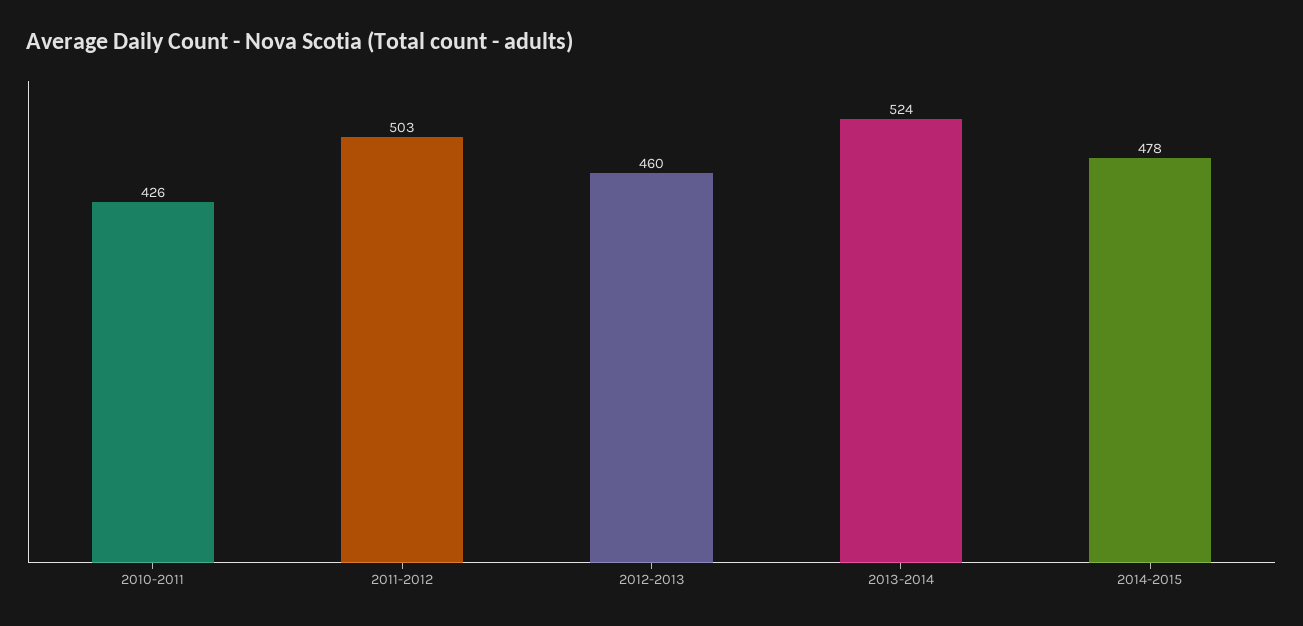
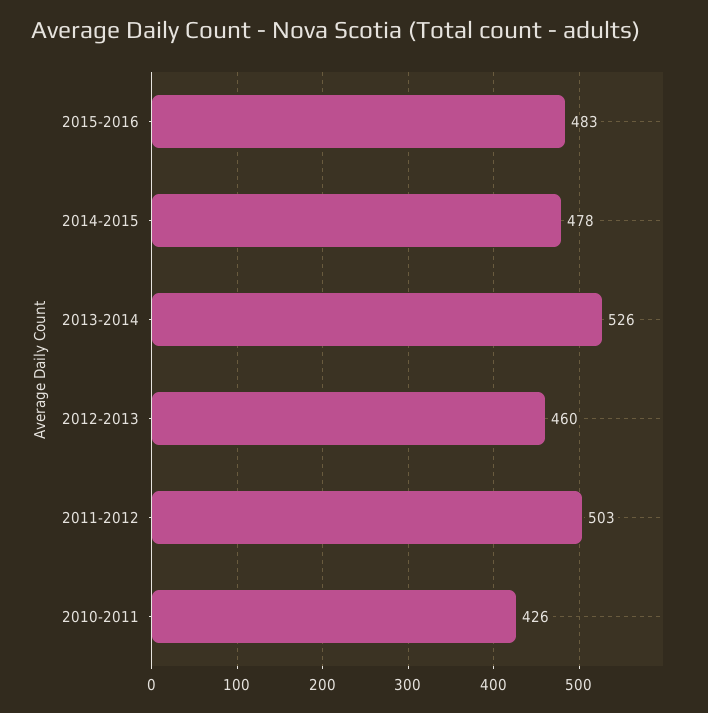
2013-2014: 524 -> 526
2015-2016: none -> 483

